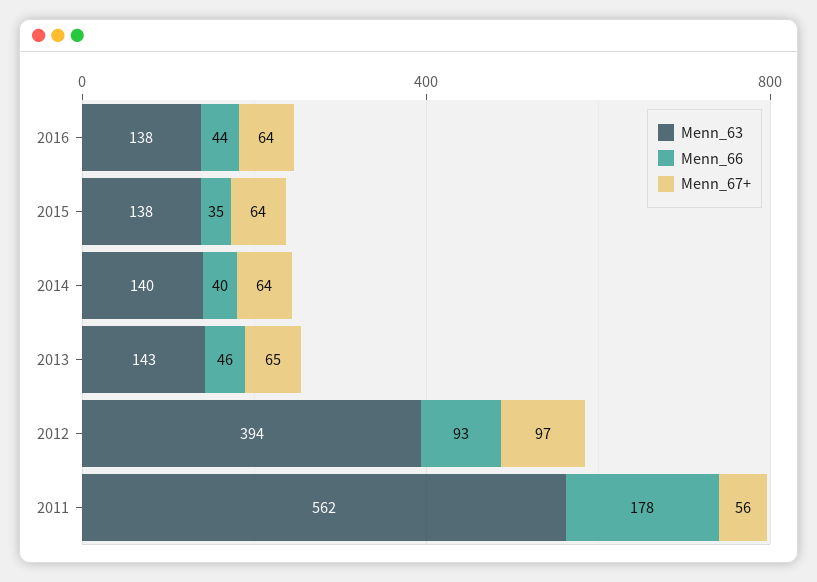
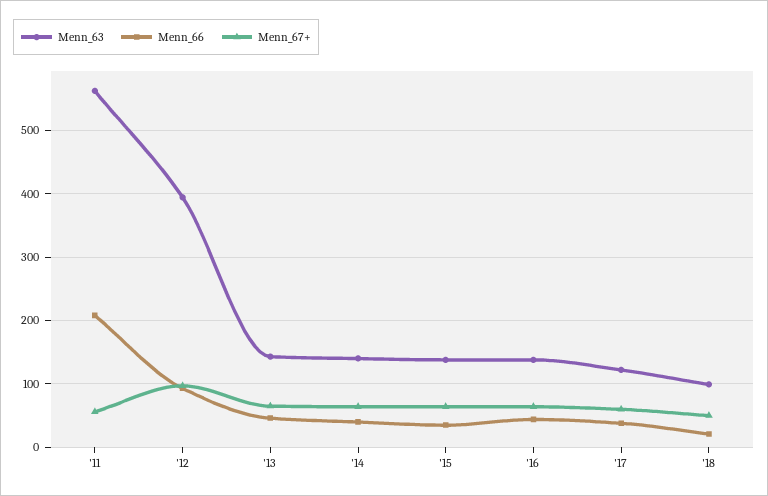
Menn_66, 2011: 178 -> 210
Menn_63, '17: none -> 120
Menn_66, '17: none -> 40
Menn_67+, '17: none -> 60
Menn_63, '18: none -> 100
Menn_66, '18: none -> 20
Menn_67+, '18: none -> 50

